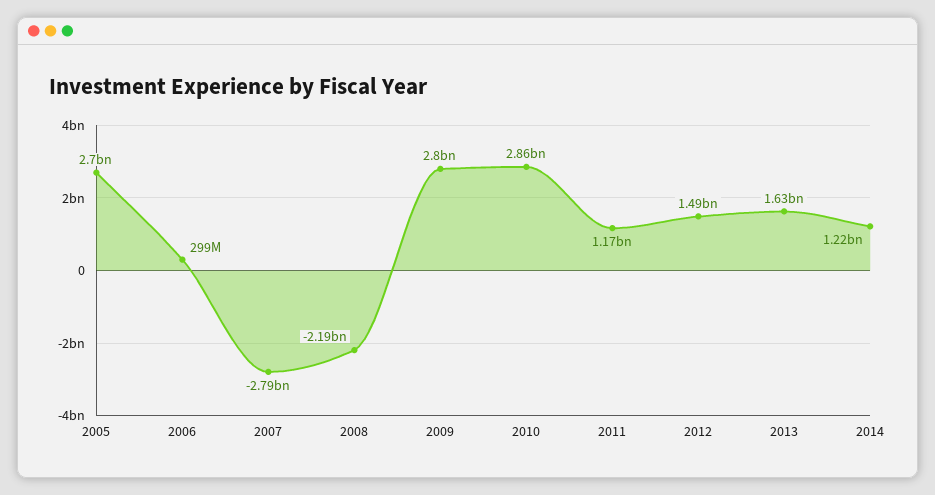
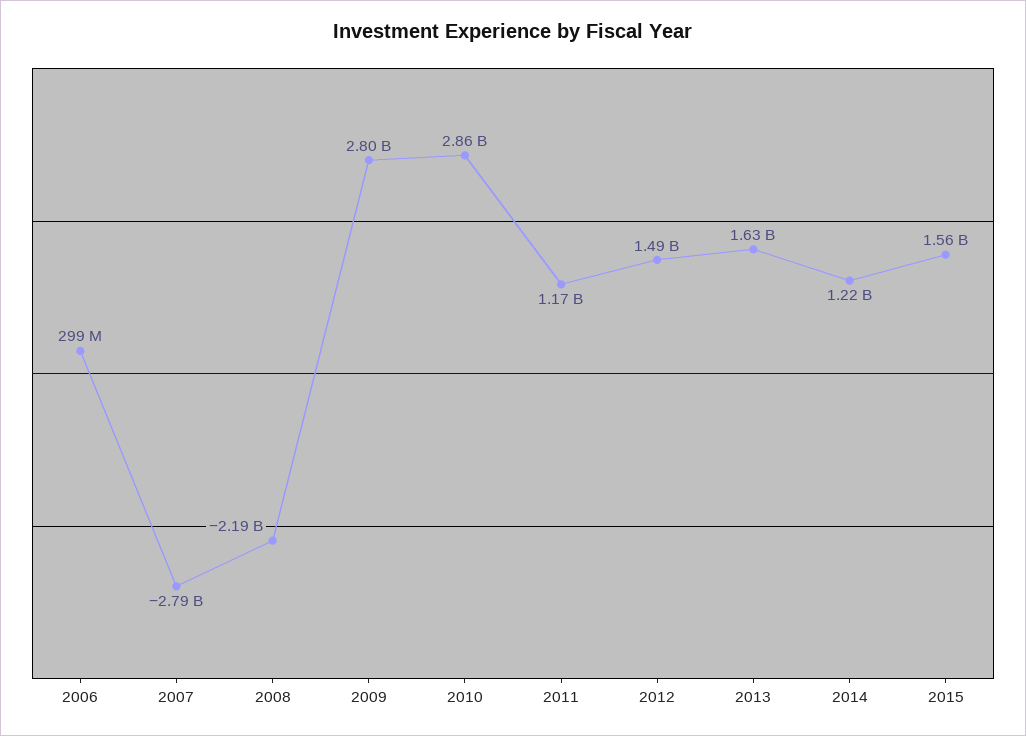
2005: 2700000000 -> none
2015: none -> 1560000000

